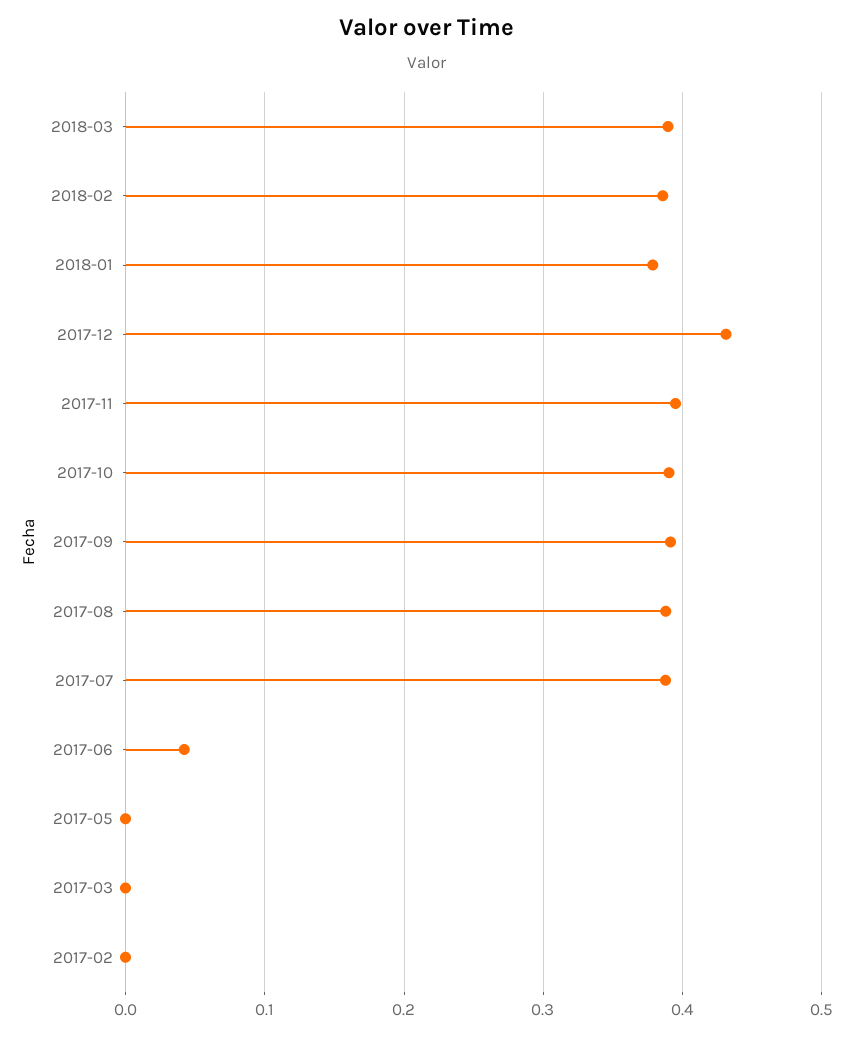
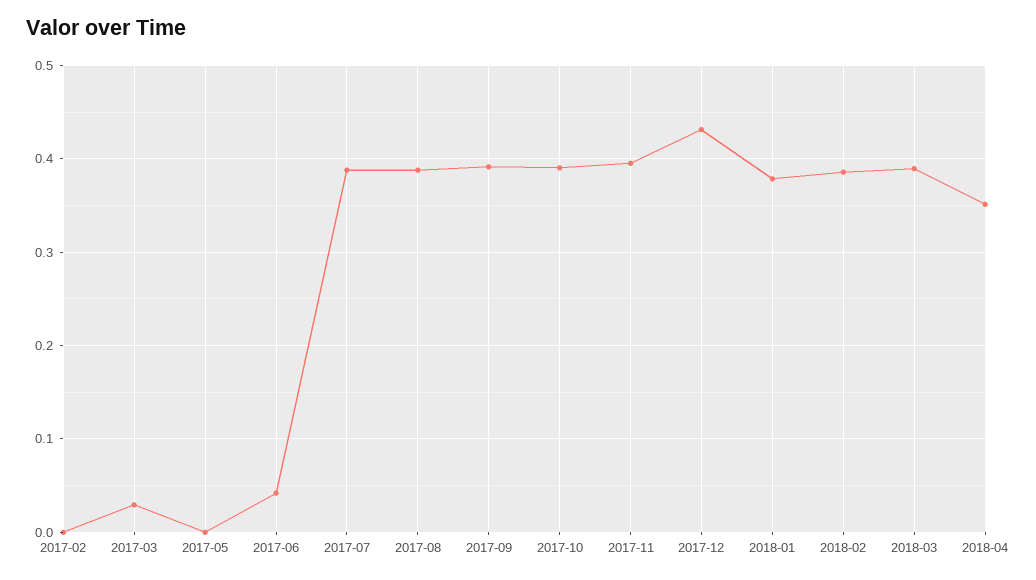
2017-03: 0 -> 0.03
2018-04: none -> 0.35

